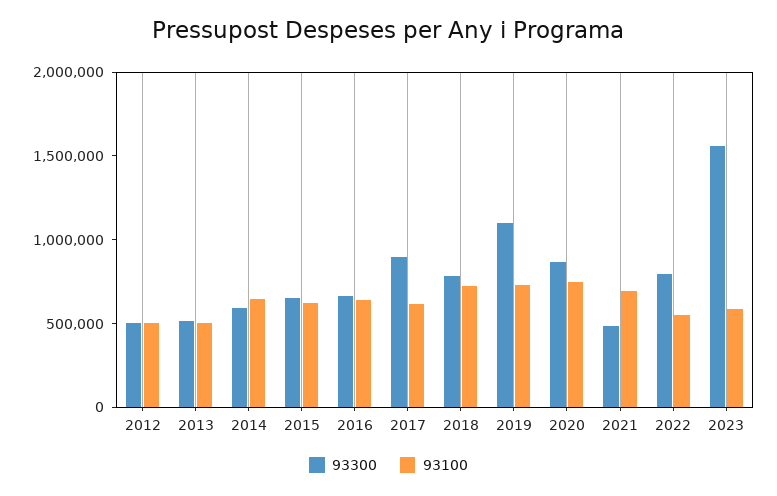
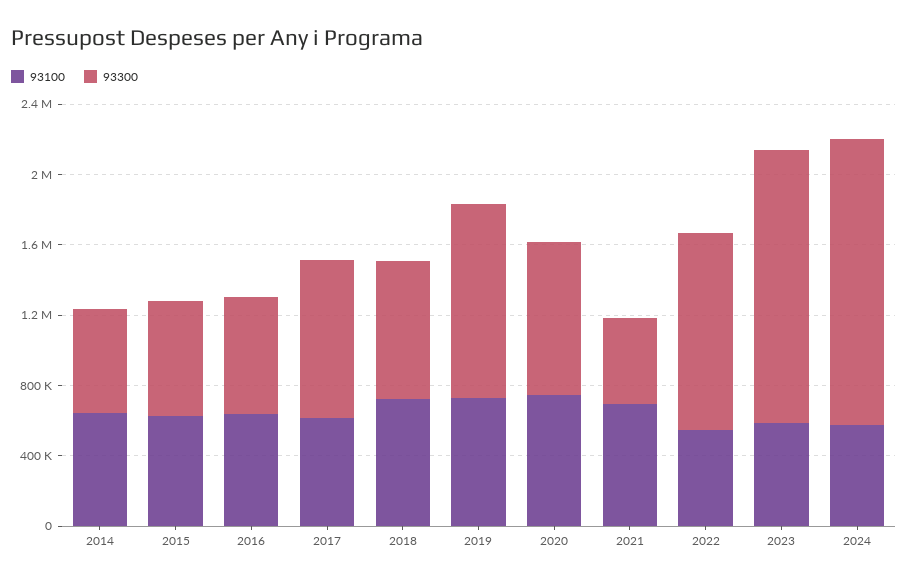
93300, 2012: 500000 -> none
93100, 2012: 500000 -> none
93300, 2013: 500000 -> none
93100, 2013: 500000 -> none
93300, 2022: 800000 -> 1100000
93100, 2024: none -> 600000
93300, 2024: none -> 1600000

